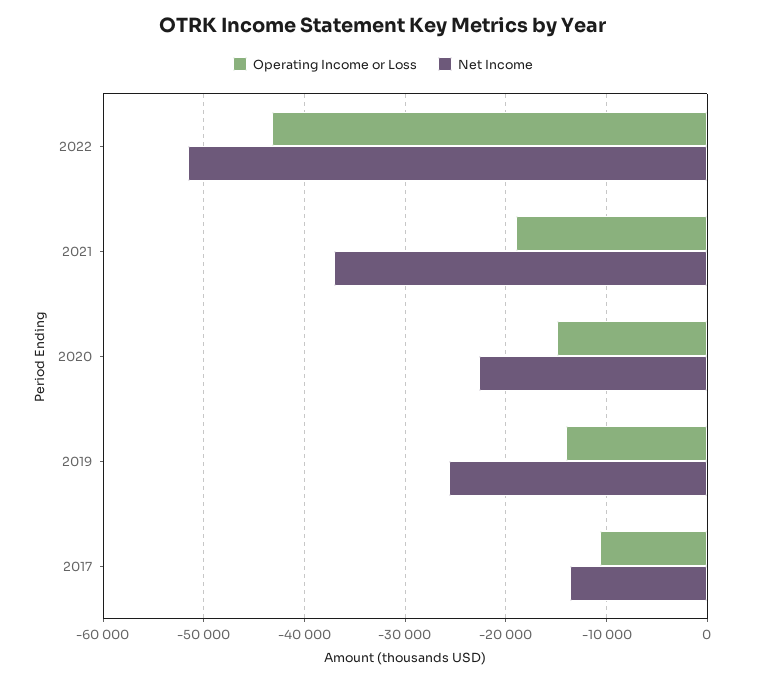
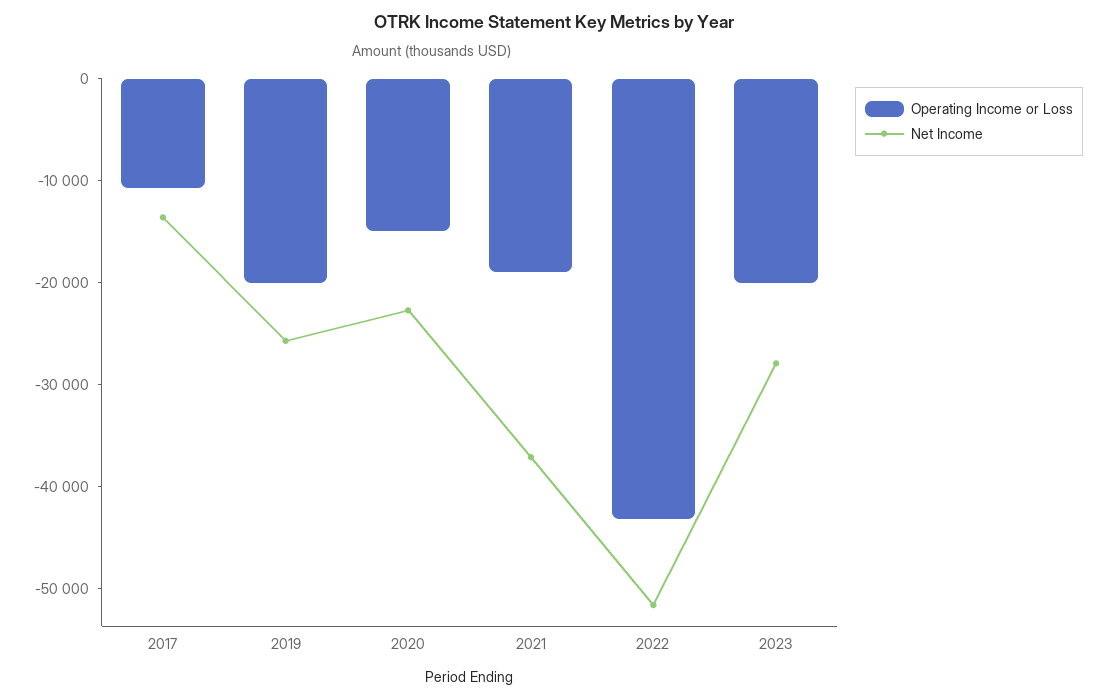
Operating Income or Loss, 2019: -14000 -> -20000
Operating Income or Loss, 2023: none -> -20000
Net Income, 2023: none -> -28000

